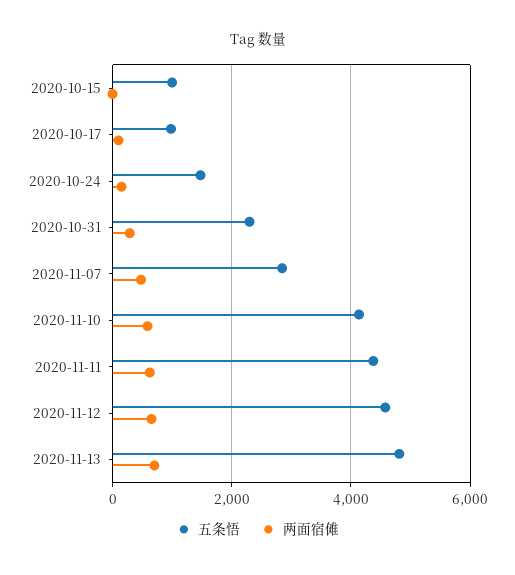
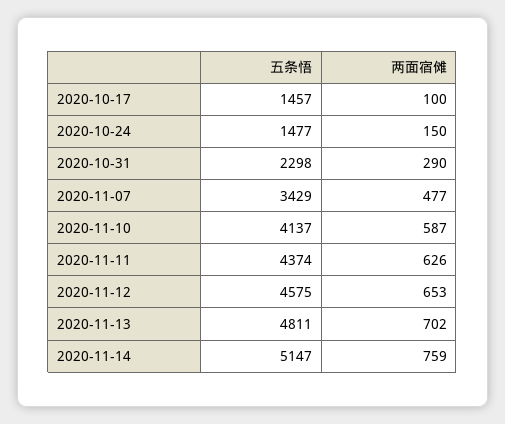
五条悟, 2020-10-15: 1000 -> none
两面宿傩, 2020-10-15: 0 -> none
五条悟, 2020-10-17: 1000 -> 1457
五条悟, 2020-11-07: 2800 -> 3429
五条悟, 2020-11-14: none -> 5147
两面宿傩, 2020-11-14: none -> 759

